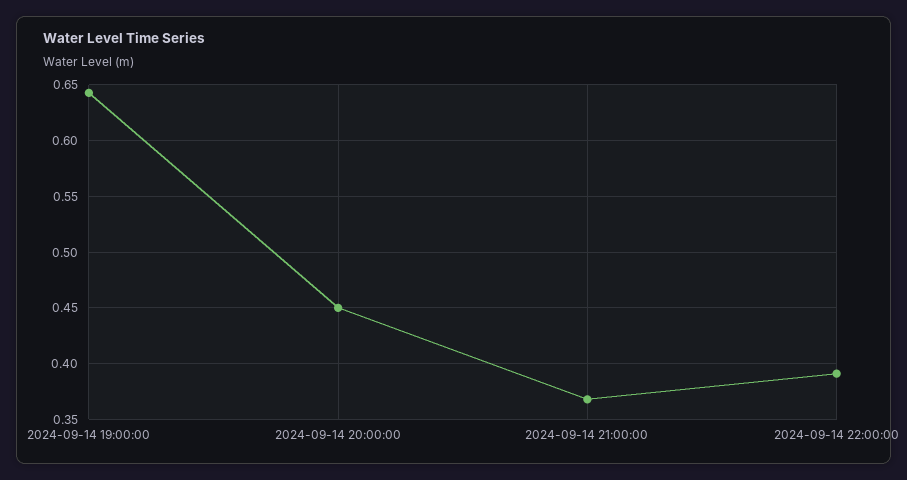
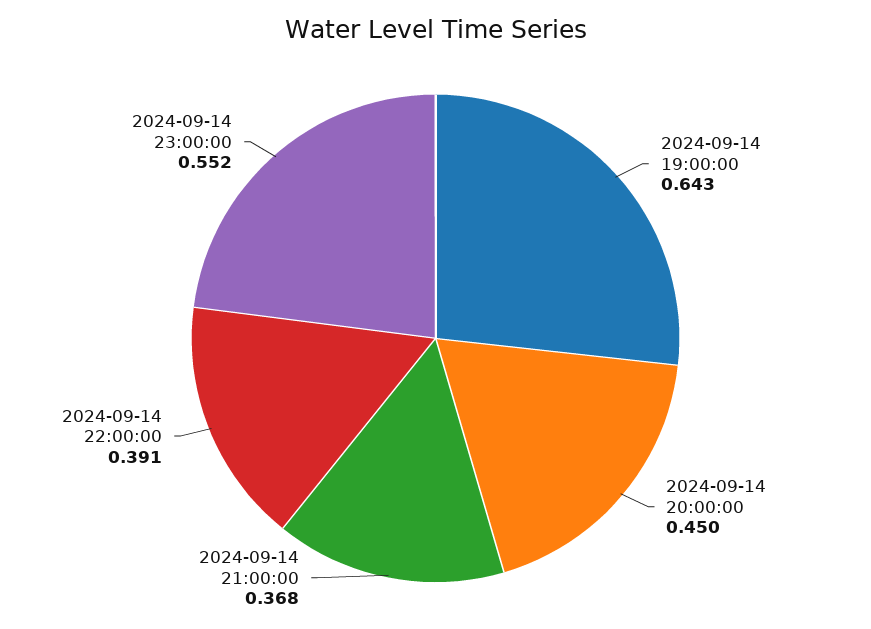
2024-09-14 23:00:00: none -> 0.552

